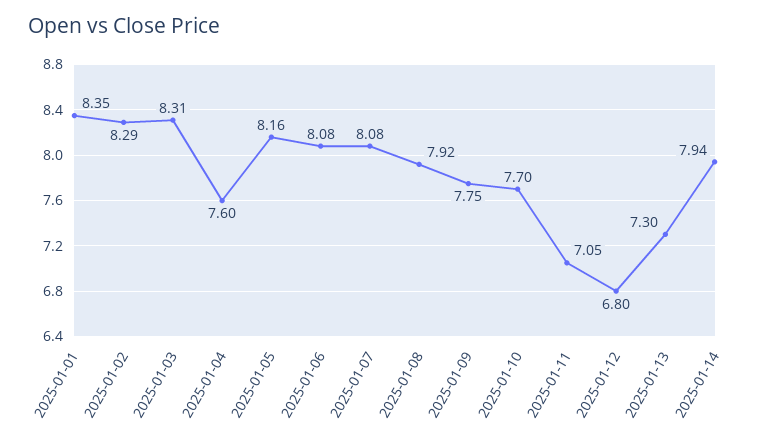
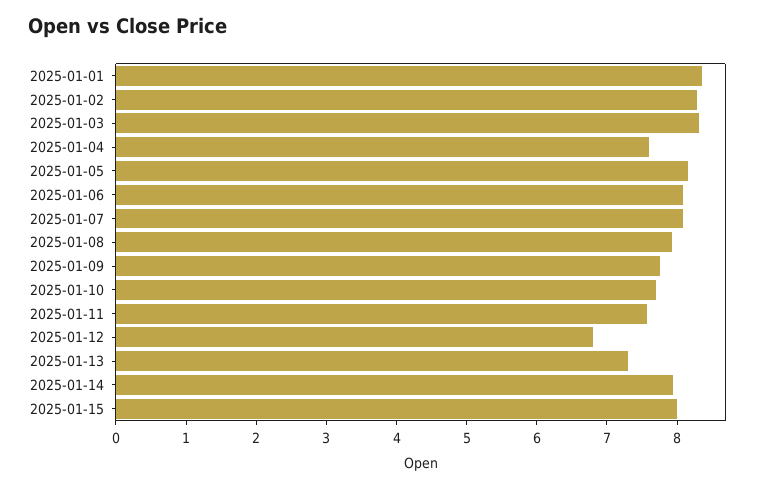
2025-01-11: 7.05 -> 7.6
2025-01-15: none -> 8

